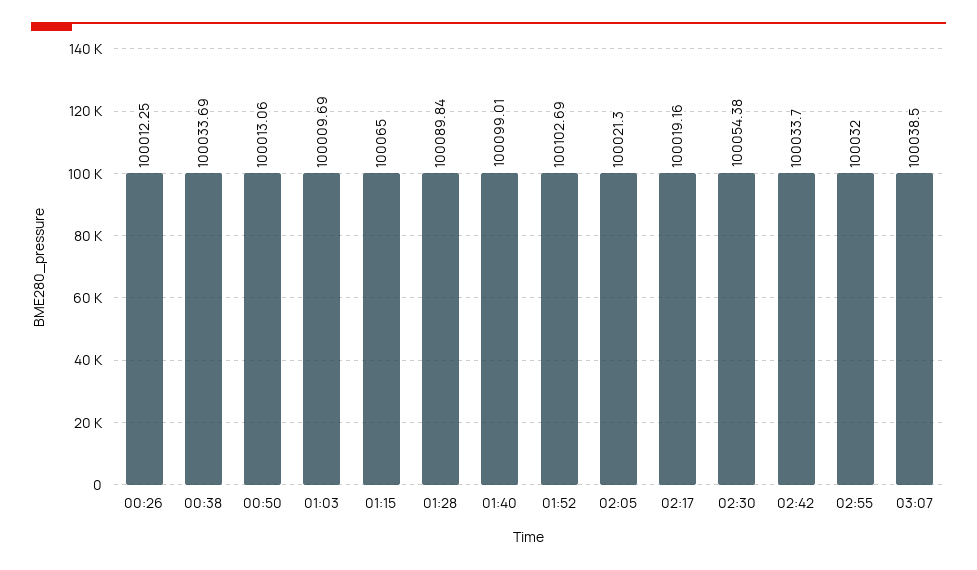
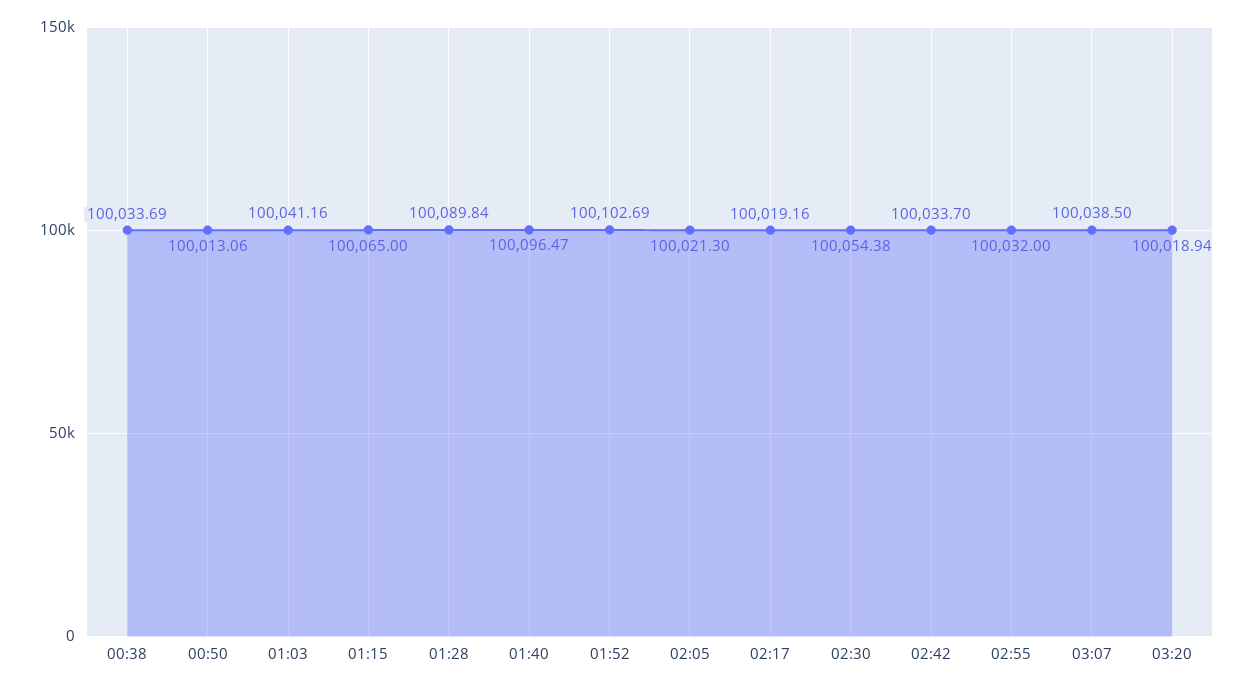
00:26: 100012.25 -> none
01:03: 100009.69 -> 100041.16
01:40: 100099.01 -> 100096.47
03:20: none -> 100018.94

